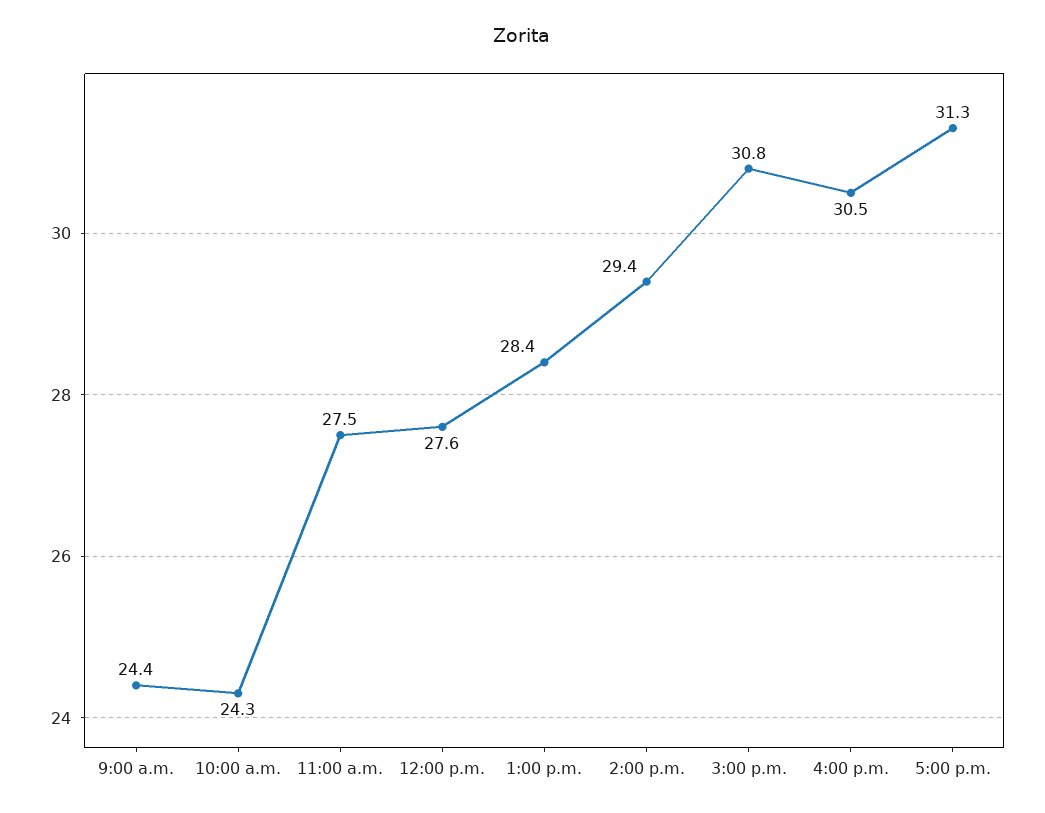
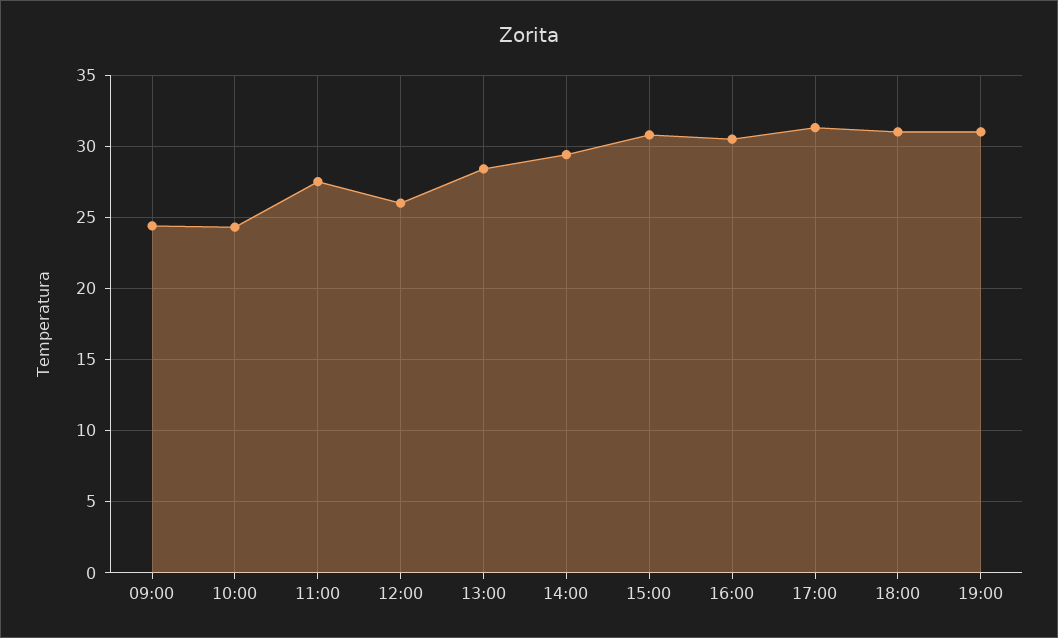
12:00 p.m.: 27.6 -> 26
18:00: none -> 31
19:00: none -> 31

